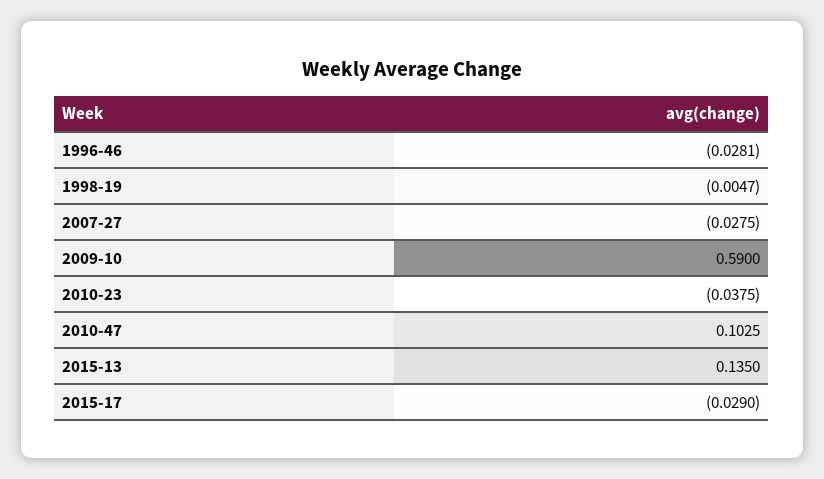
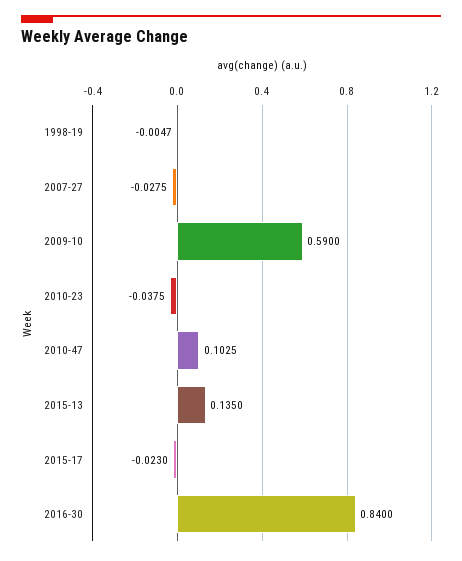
1996-46: -0.0281 -> none
2015-17: -0.029 -> -0.023
2016-30: none -> 0.84

